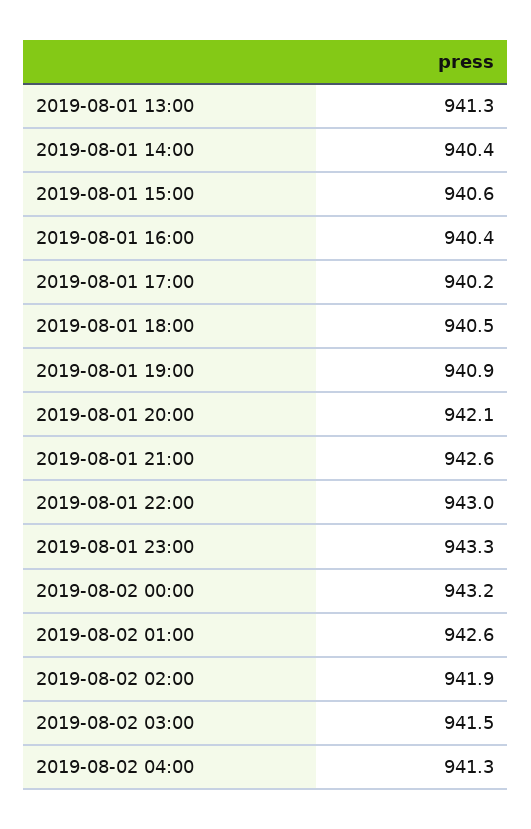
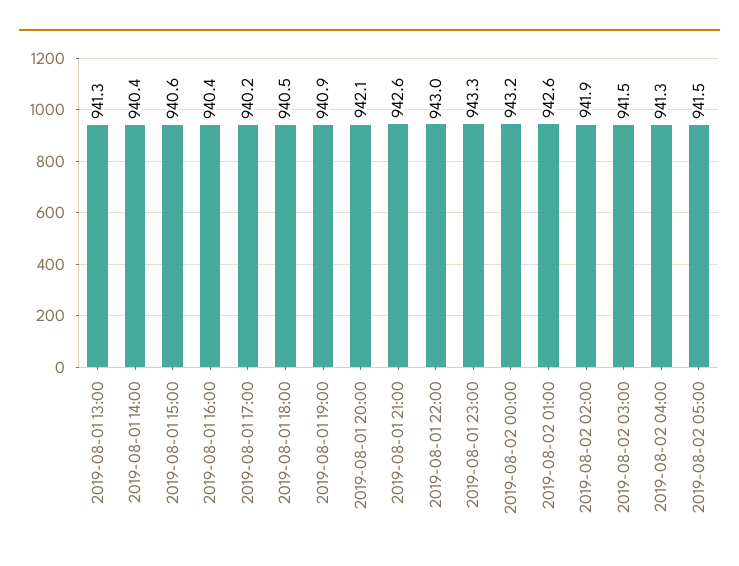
2019-08-02 05:00: none -> 941.5

